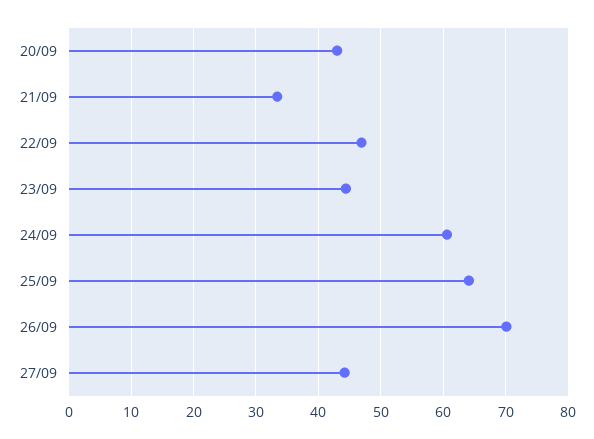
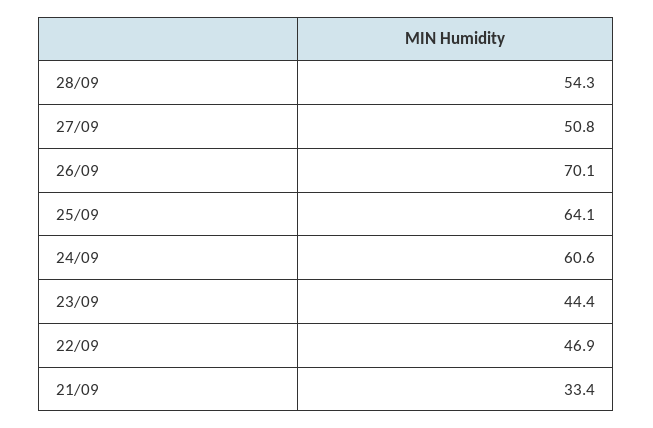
20/09: 43 -> none
27/09: 44 -> 50.8
28/09: none -> 54.3

